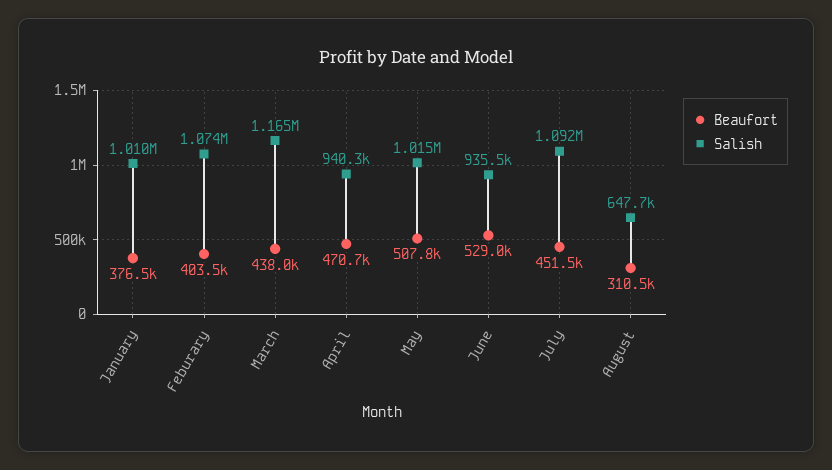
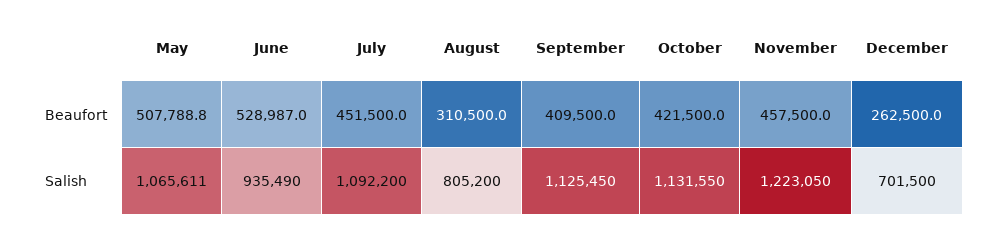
Beaufort, January: 376500 -> none
Salish, January: 1010000 -> none
Beaufort, Feburary: 403500 -> none
Salish, Feburary: 1074000 -> none
Beaufort, March: 438000 -> none
Salish, March: 1165000 -> none
Beaufort, April: 470700 -> none
Salish, April: 940300 -> none
Salish, May: 1015000 -> 1065611
Salish, August: 647700 -> 805200
Beaufort, September: none -> 409500
Beaufort, October: none -> 421500
Beaufort, November: none -> 457500
Beaufort, December: none -> 262500
Salish, September: none -> 1125450
Salish, October: none -> 1131550
Salish, November: none -> 1223050
Salish, December: none -> 701500

